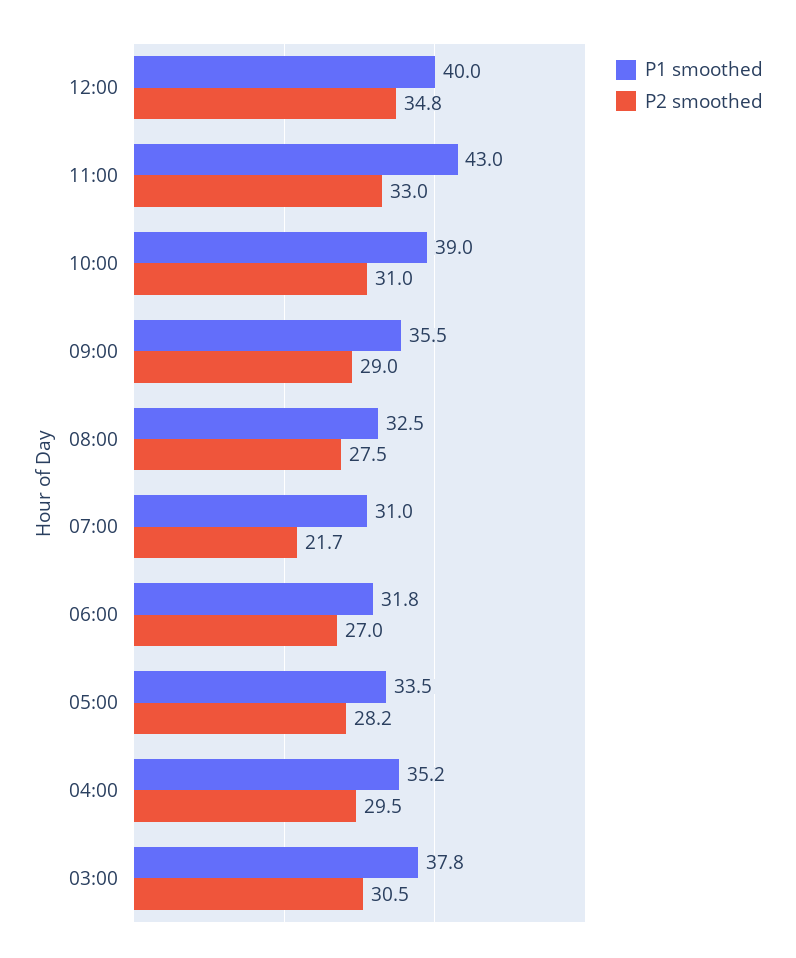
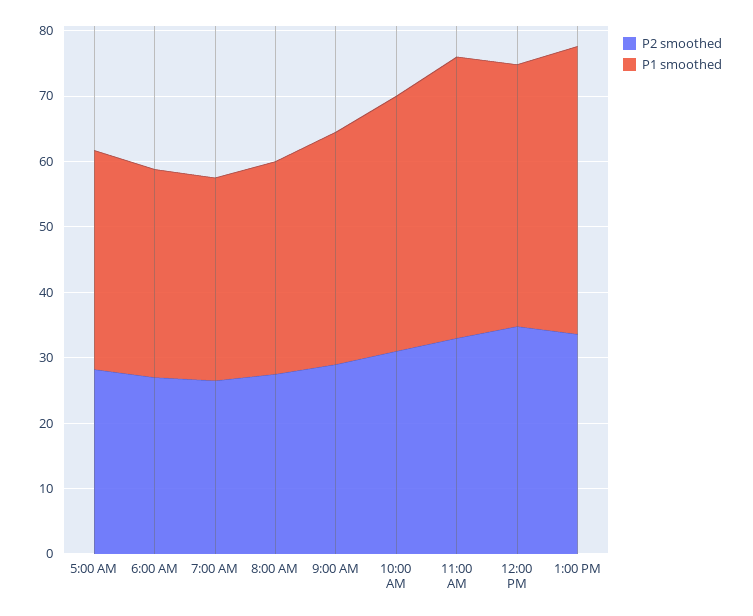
P2 smoothed, 07:00: 21.7 -> 26
P1 smoothed, 04:00: 35.2 -> none
P2 smoothed, 04:00: 29.5 -> none
P1 smoothed, 03:00: 37.8 -> none
P2 smoothed, 03:00: 30.5 -> none
P2 smoothed, 1:00 PM: none -> 34
P1 smoothed, 1:00 PM: none -> 44

